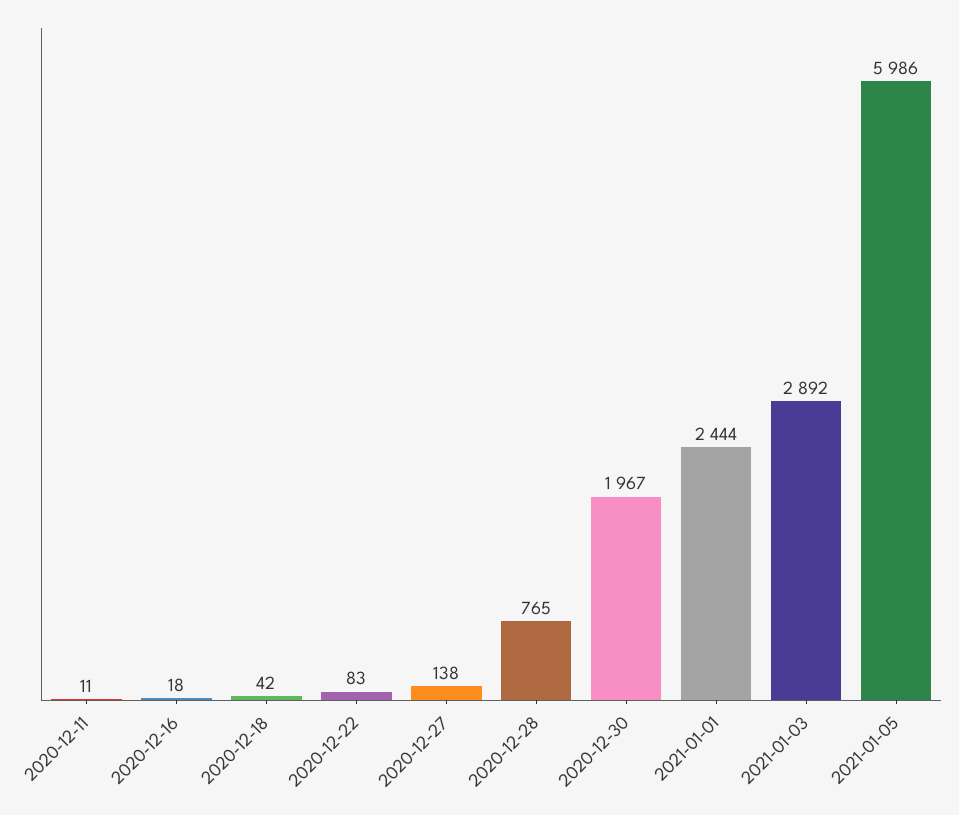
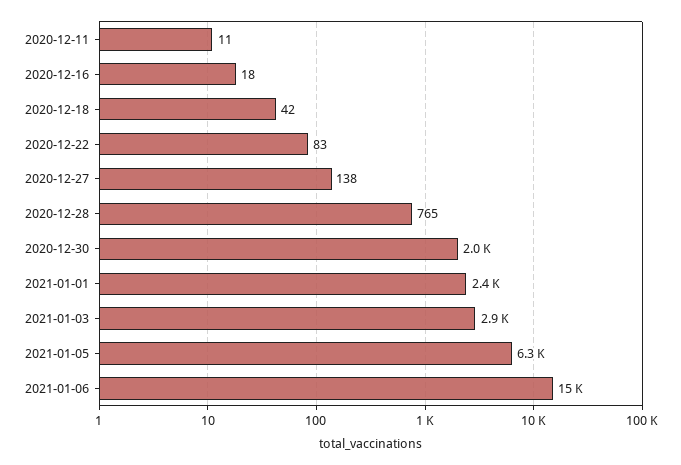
2021-01-05: 5986 -> 6300
2021-01-06: none -> 15000

